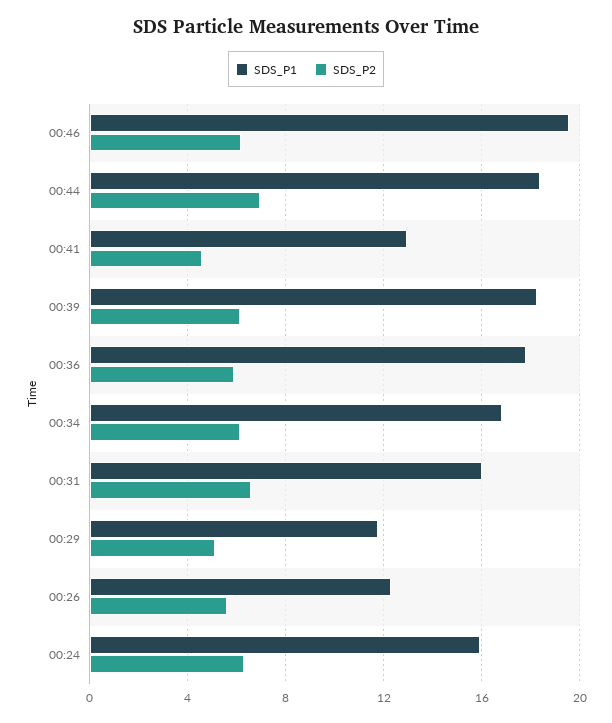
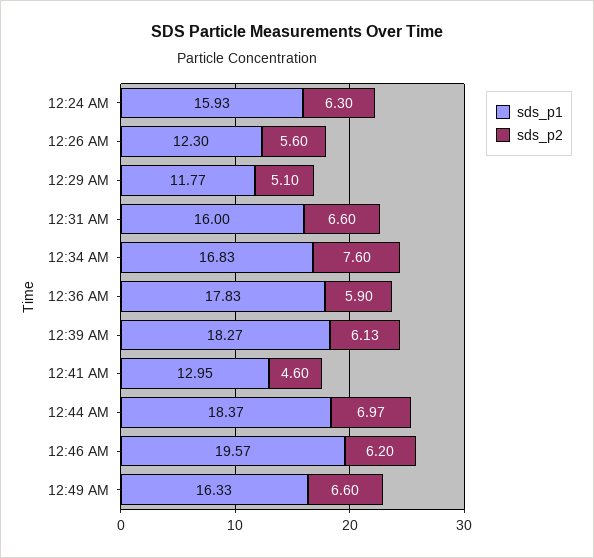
SDS_P2, 00:34: 6 -> 7.6
SDS_P1, 12:49 AM: none -> 16.33
SDS_P2, 12:49 AM: none -> 6.6

